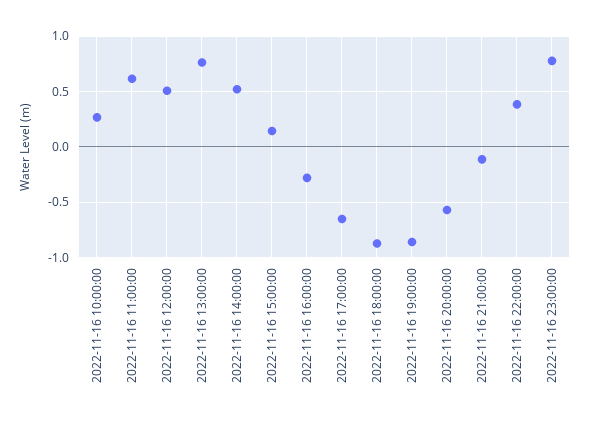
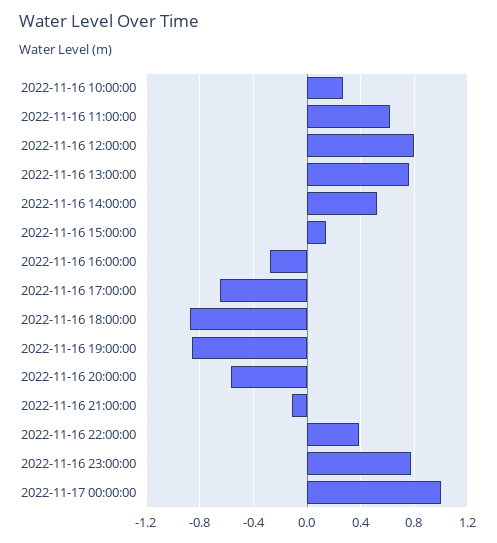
2022-11-16 12:00:00: 0.5 -> 0.8
2022-11-17 00:00:00: none -> 1

